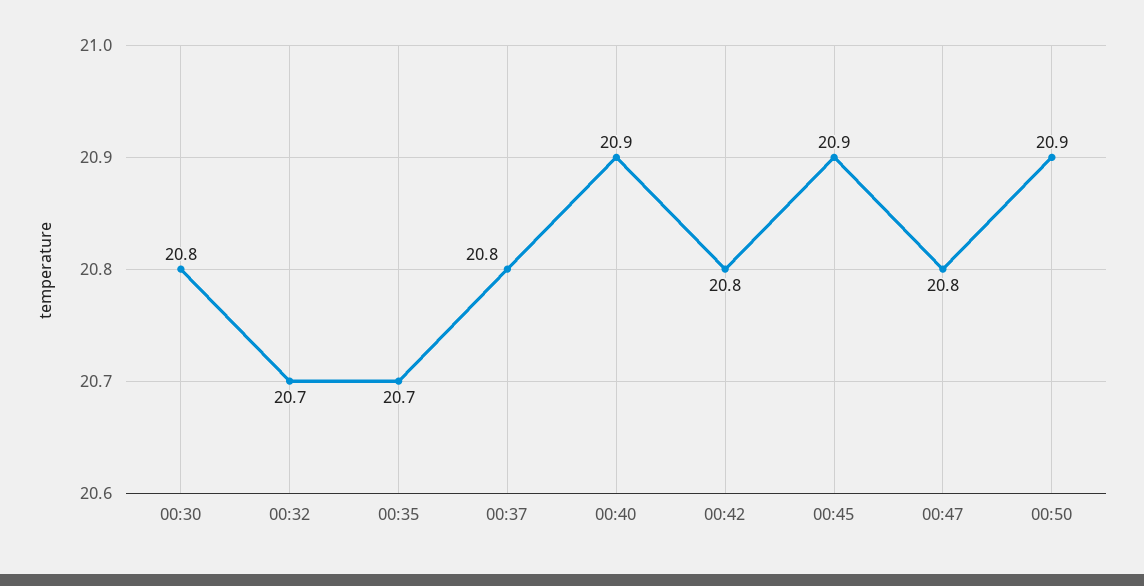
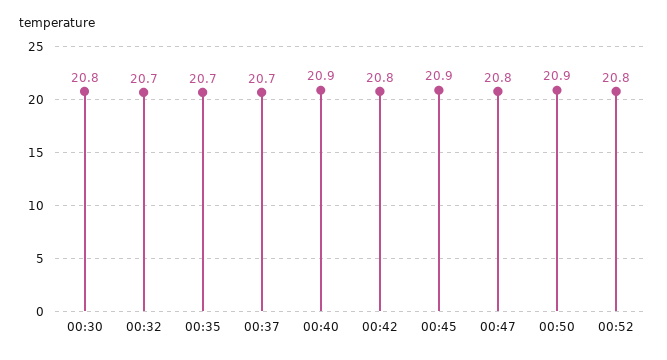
00:37: 20.8 -> 20.7
00:52: none -> 20.8

